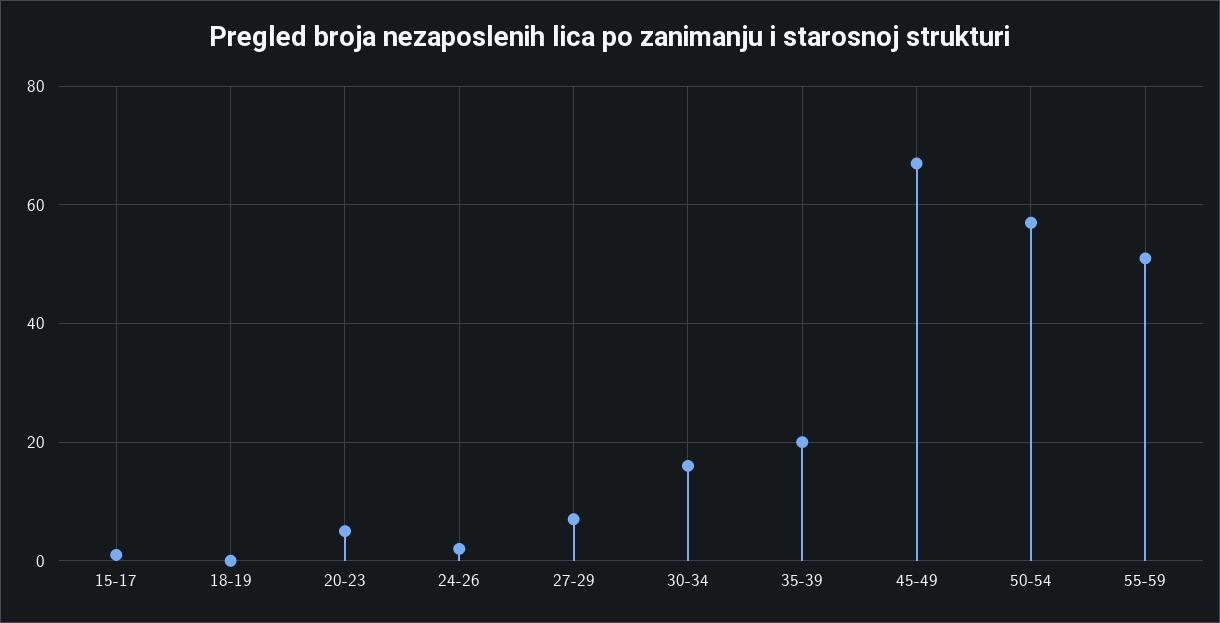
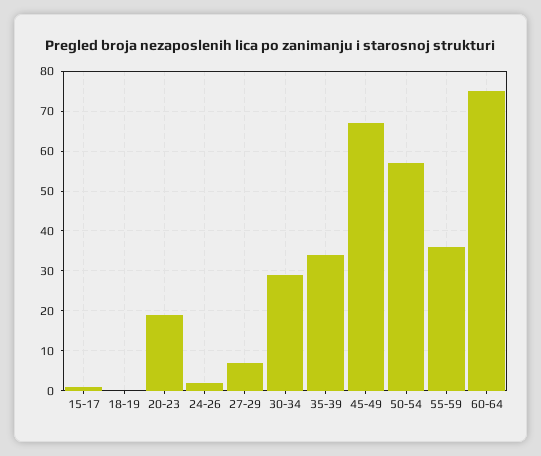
20-23: 5 -> 20
30-34: 15 -> 30
35-39: 20 -> 35
55-59: 50 -> 35
60-64: none -> 75

